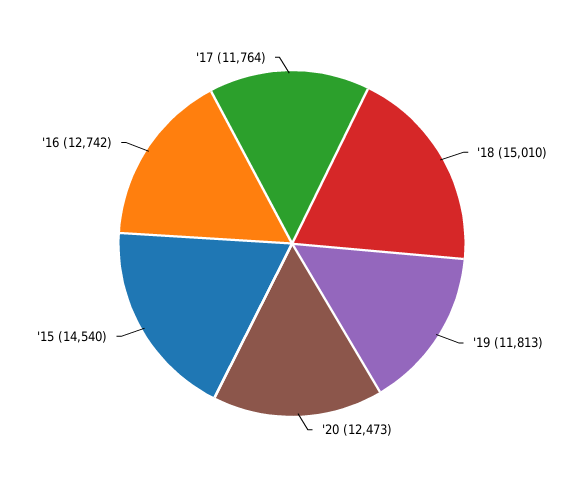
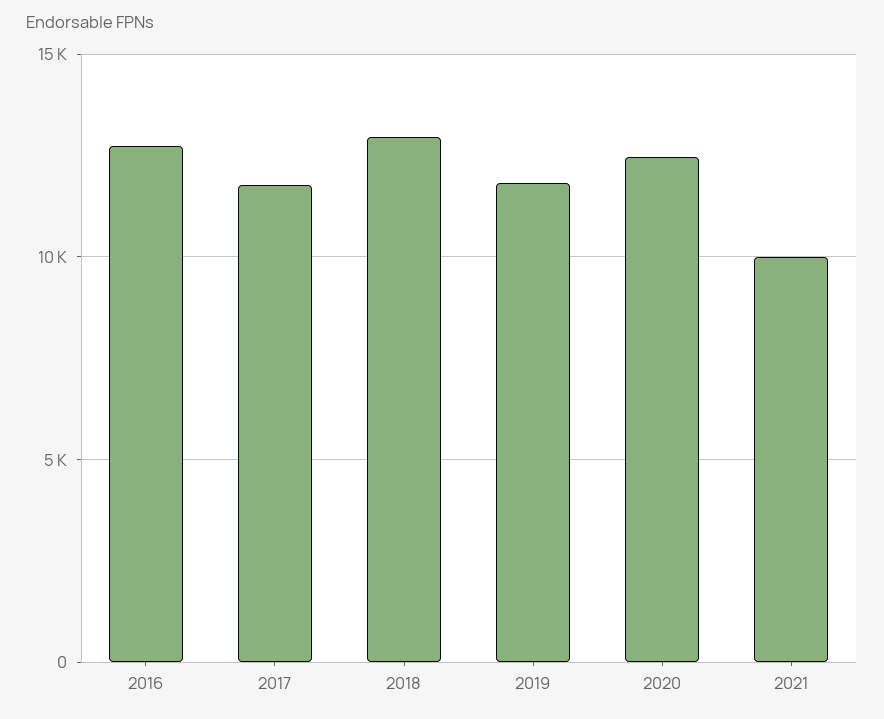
'18: 15010 -> 13000
'15: 14540 -> none
2021: none -> 10000

